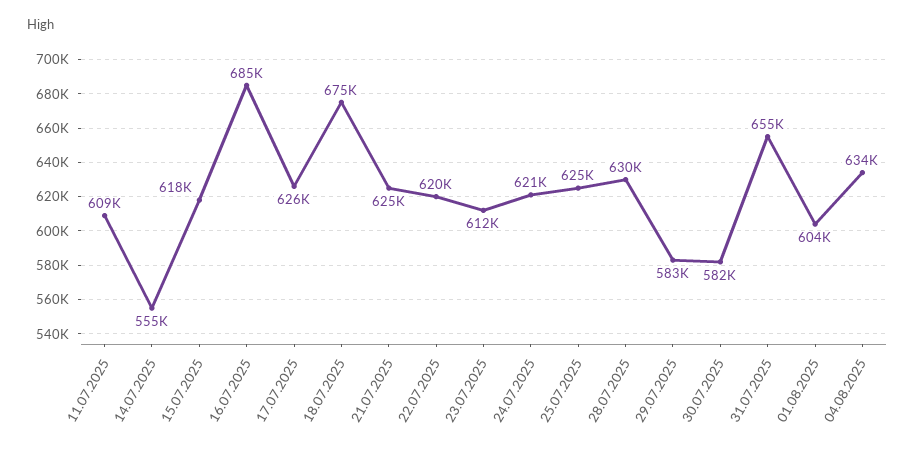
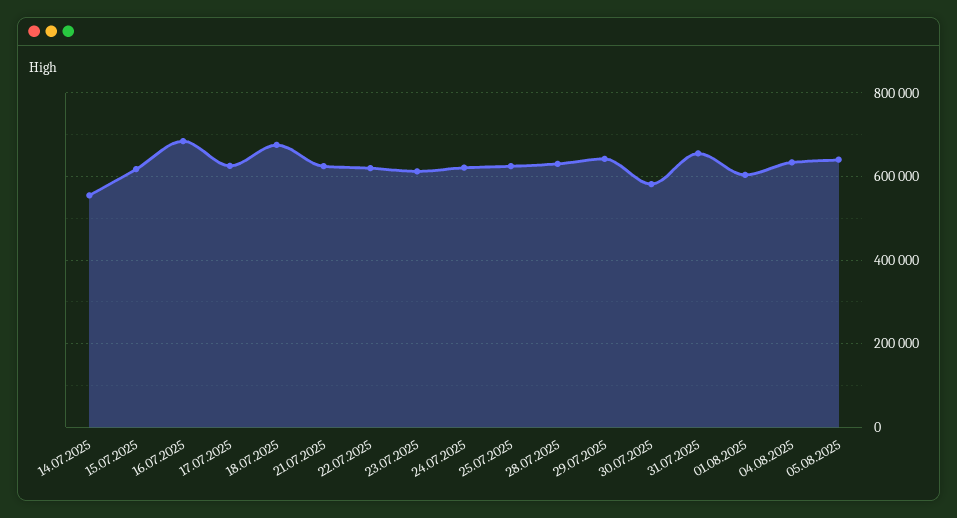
11.07.2025: 609000 -> none
29.07.2025: 583000 -> 640000
05.08.2025: none -> 640000

